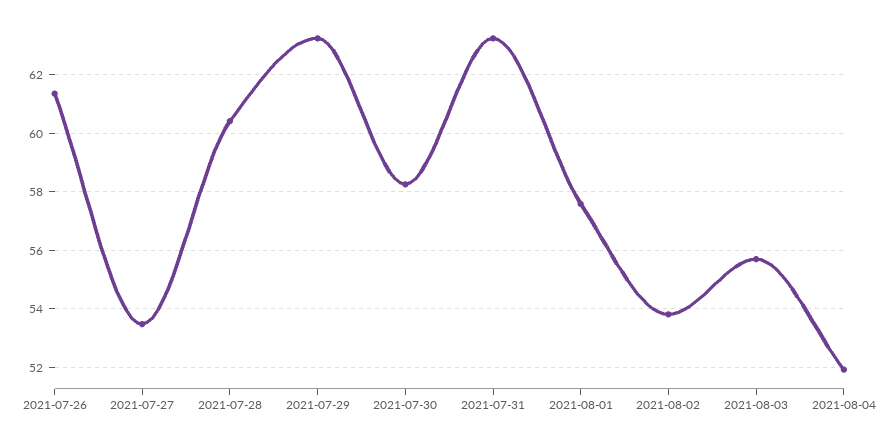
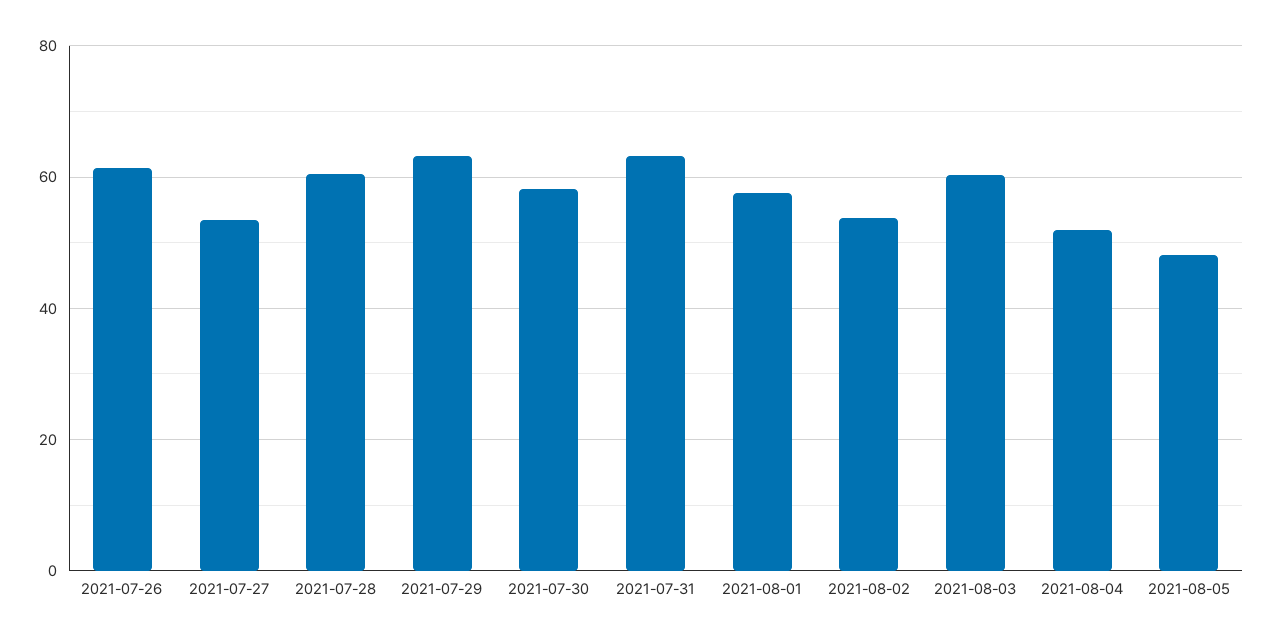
2021-08-03: 55.75 -> 60
2021-08-05: none -> 48

